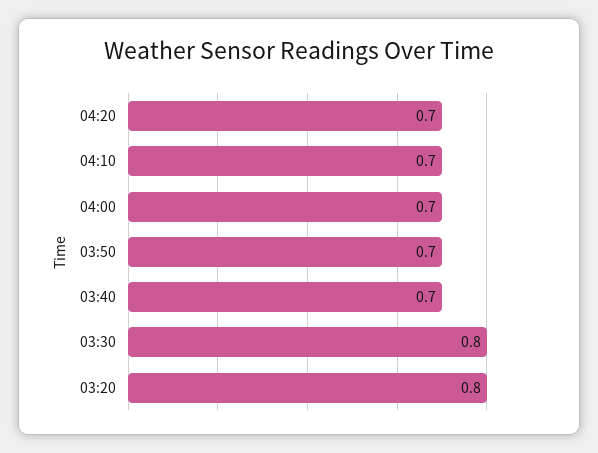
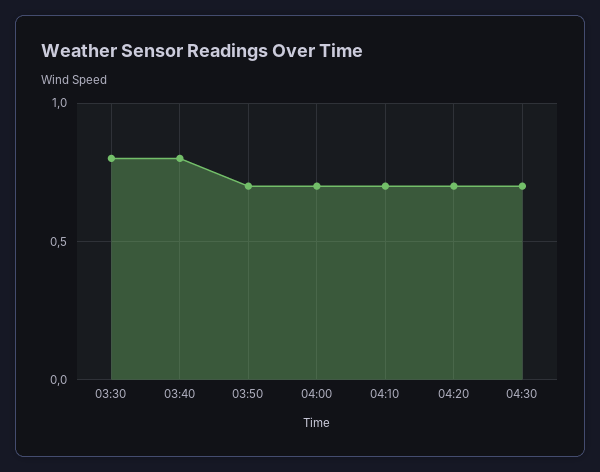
03:40: 0.7 -> 0.8
03:20: 0.8 -> none
04:30: none -> 0.7

